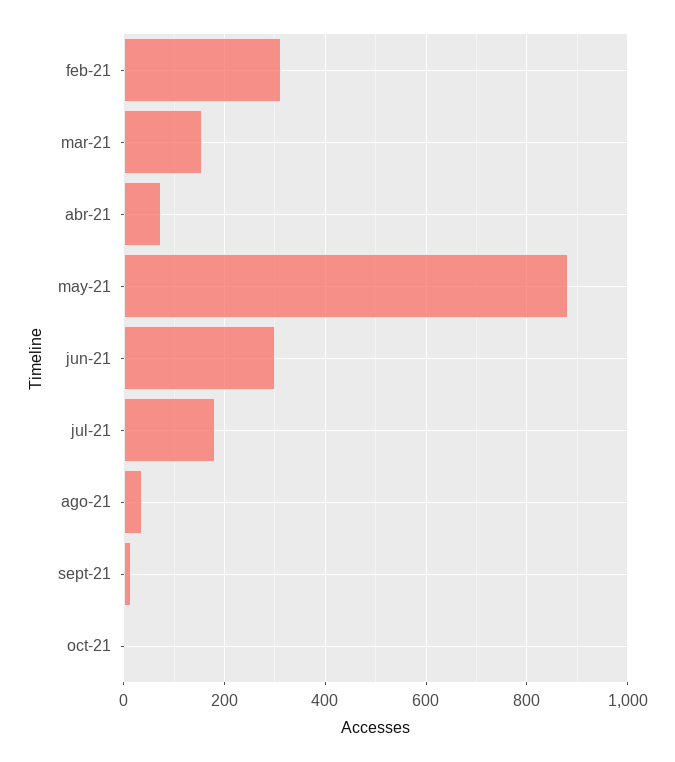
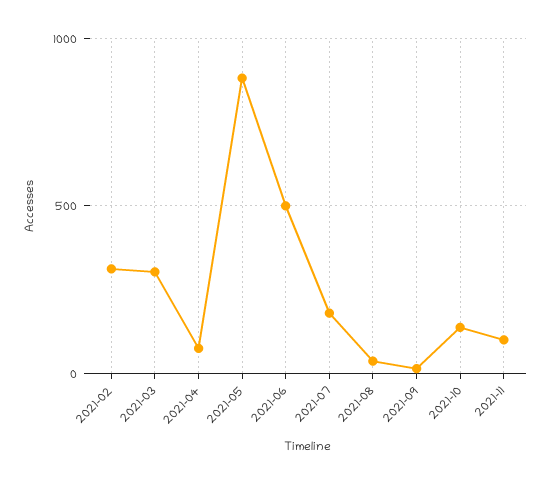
mar-21: 160 -> 300
jun-21: 300 -> 500
oct-21: 0 -> 150
2021-11: none -> 100

